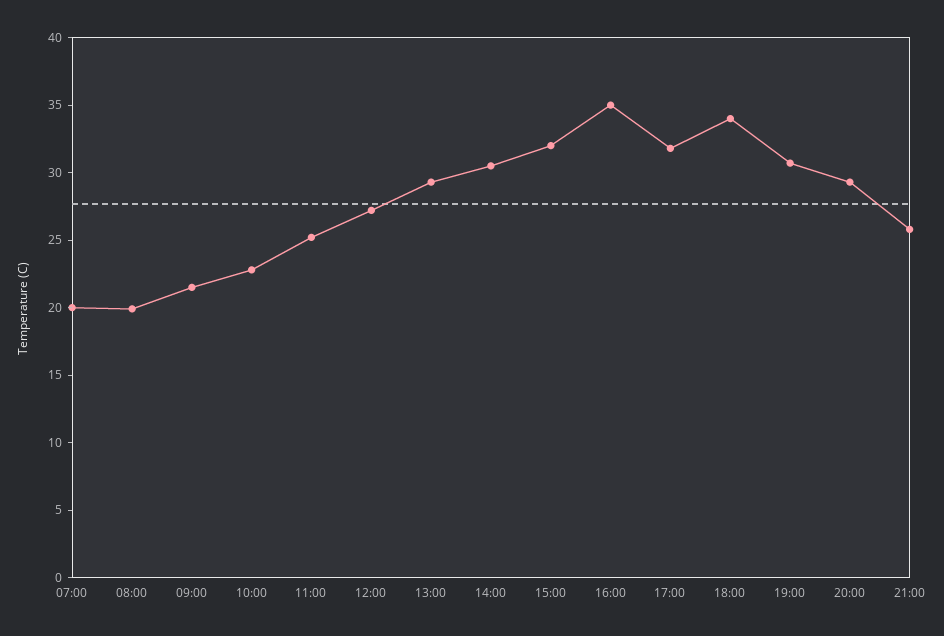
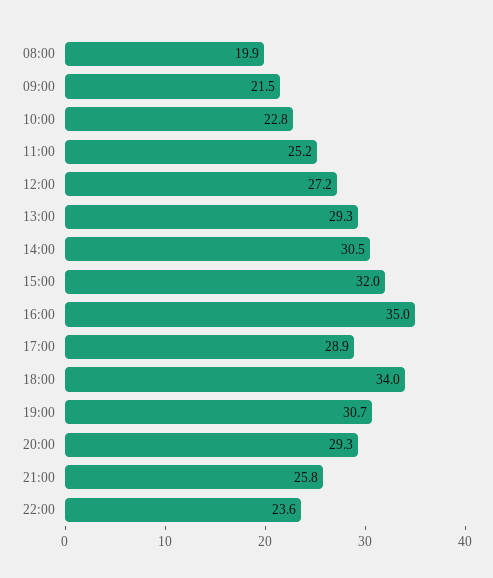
07:00: 20 -> none
17:00: 32 -> 28.9
22:00: none -> 23.6

